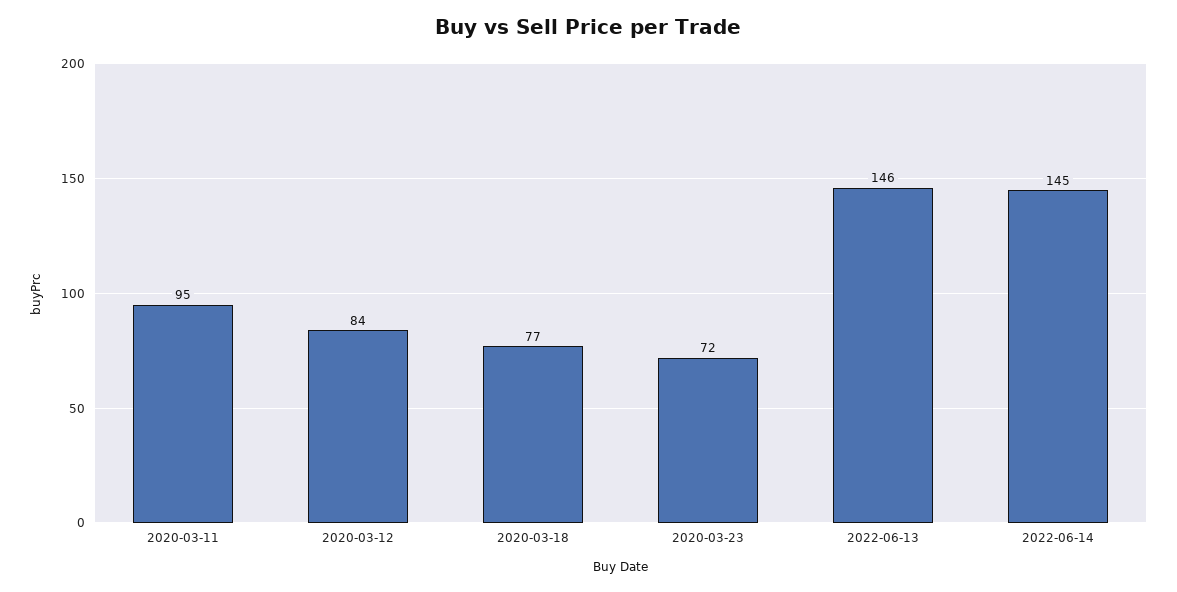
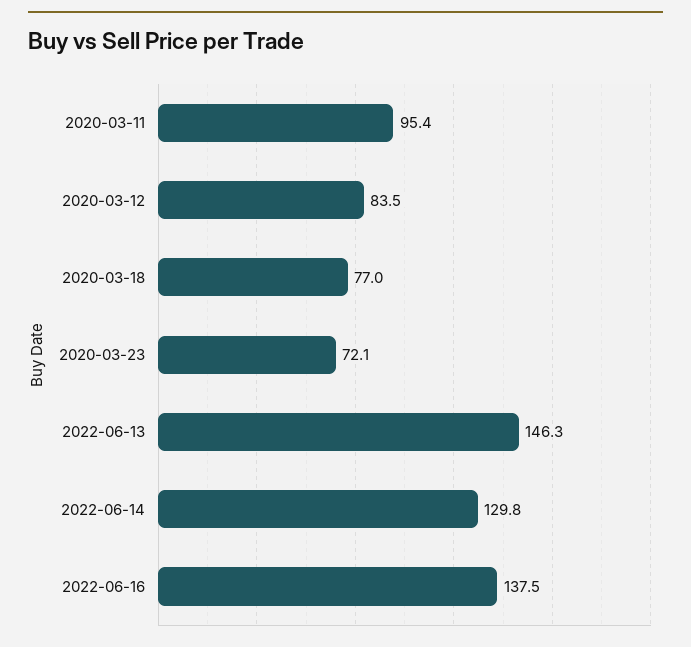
2022-06-14: 145 -> 129.8
2022-06-16: none -> 137.5

